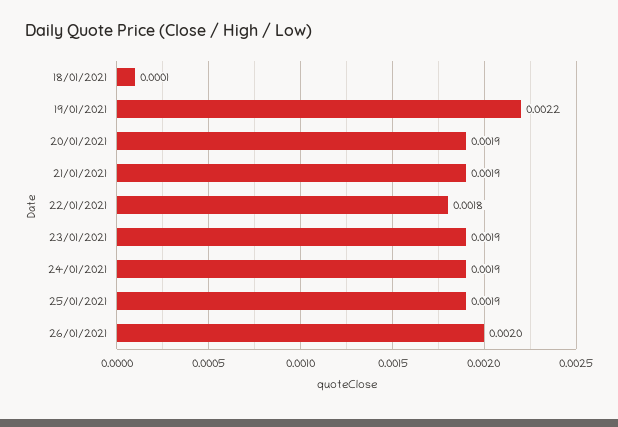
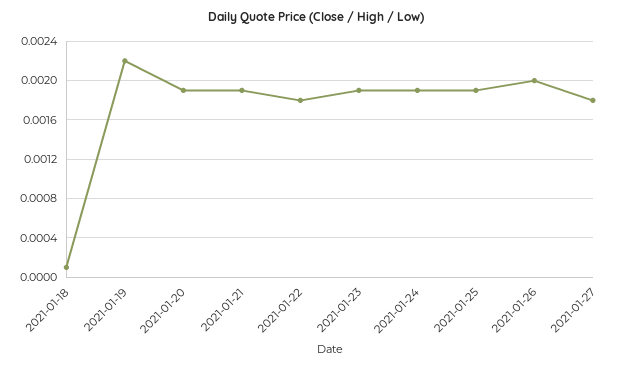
2021-01-27: none -> 0.0018

